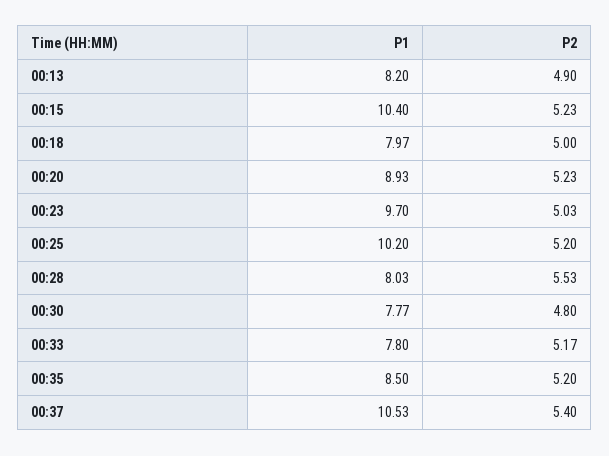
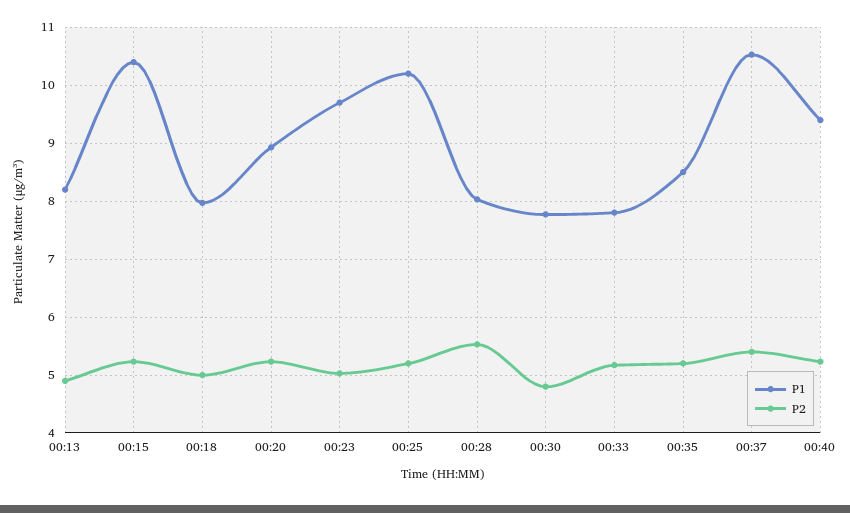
P1, 00:40: none -> 9.4
P2, 00:40: none -> 5.2

